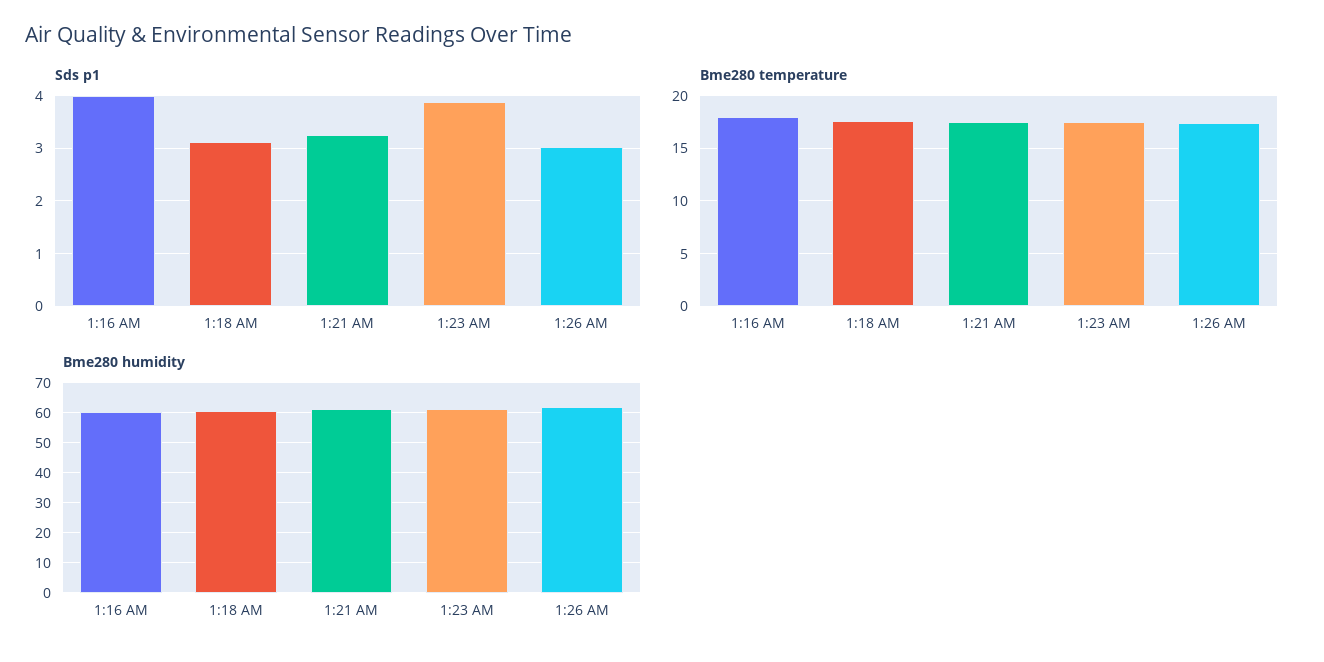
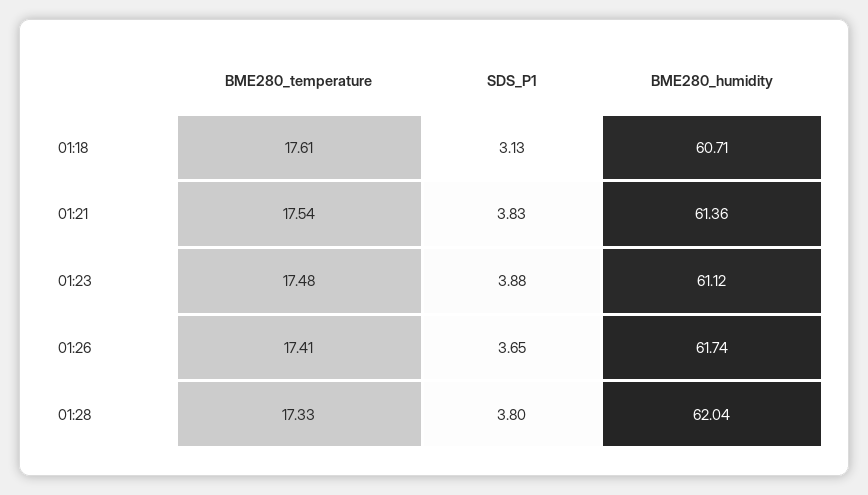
Sds p1, 1:16 AM: 4 -> none
Sds p1, 1:21 AM: 3.2 -> 3.83
Sds p1, 1:26 AM: 3 -> 3.65
Bme280 temperature, 1:16 AM: 18 -> none
Bme280 humidity, 1:16 AM: 60 -> none
Bme280 temperature, 01:28: none -> 17.33
Sds p1, 01:28: none -> 3.8
Bme280 humidity, 01:28: none -> 62.04

